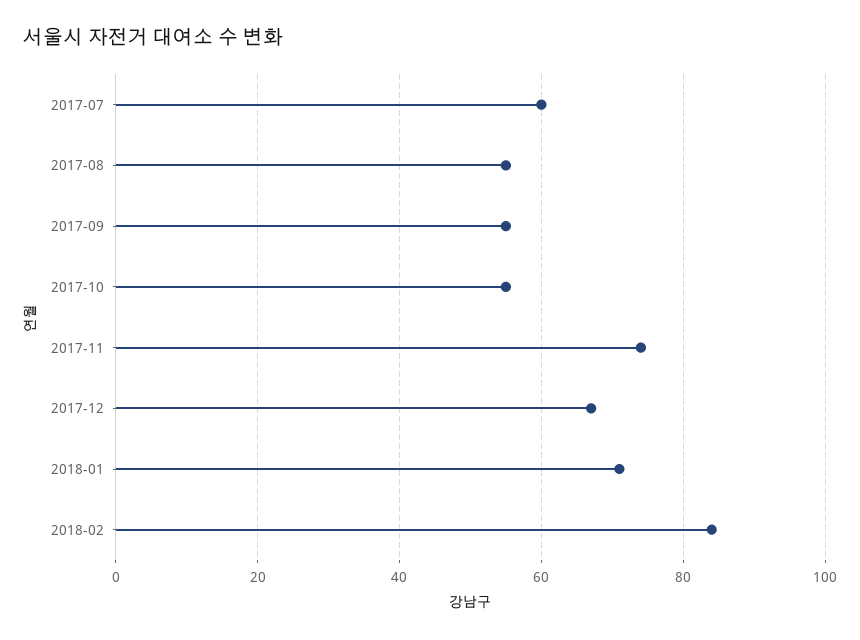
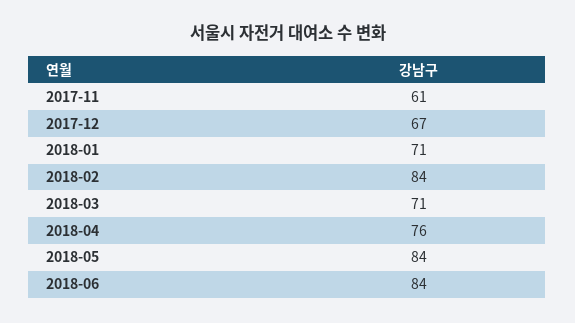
2017-07: 60 -> none
2017-08: 55 -> none
2017-09: 55 -> none
2017-10: 55 -> none
2017-11: 75 -> 61
2018-03: none -> 71
2018-04: none -> 76
2018-05: none -> 84
2018-06: none -> 84

